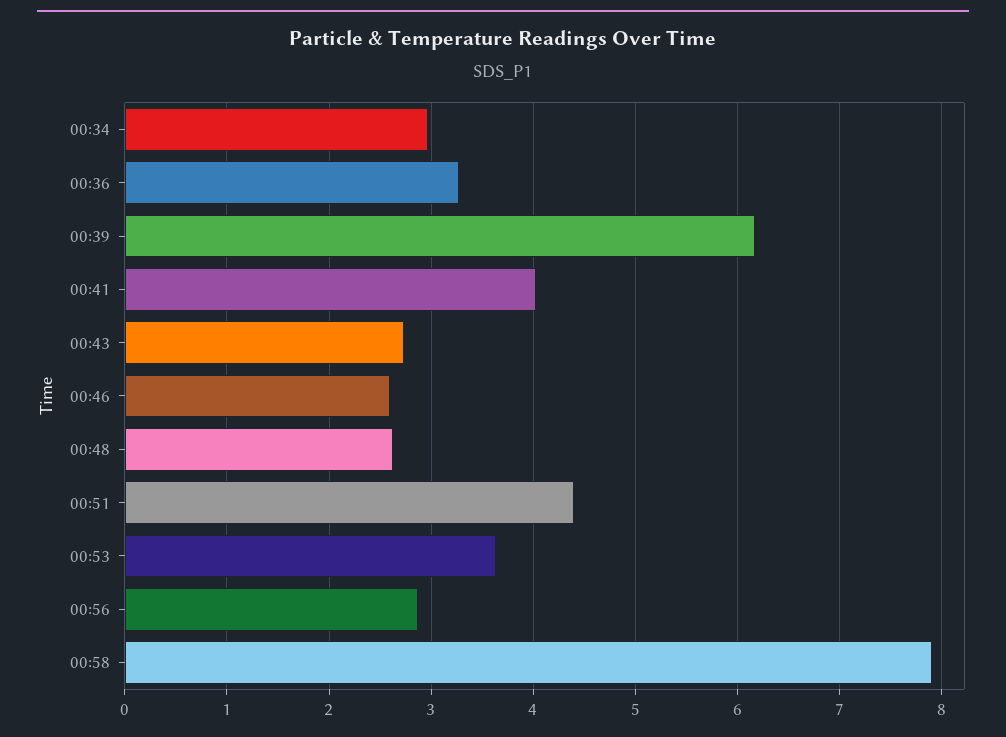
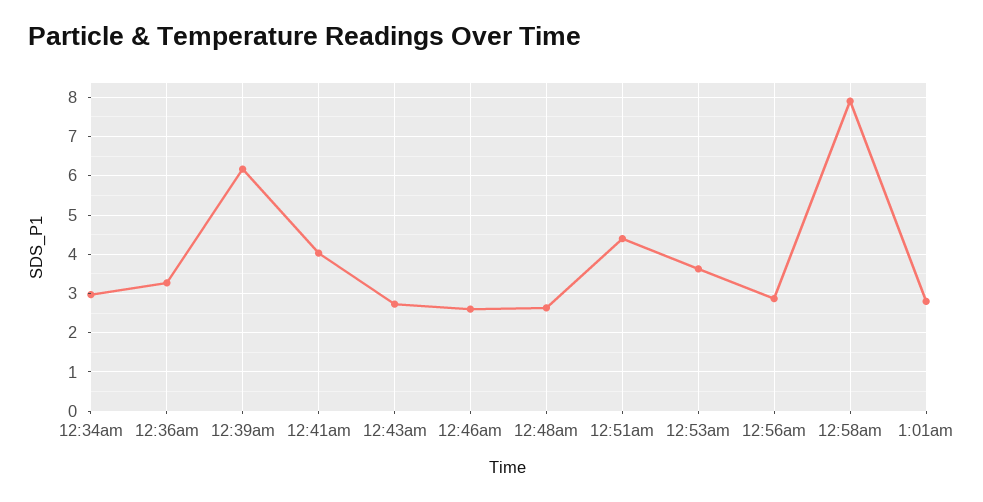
1:01am: none -> 2.8

